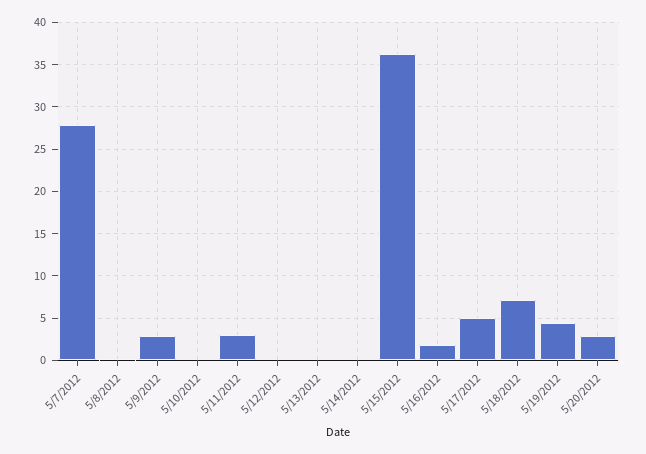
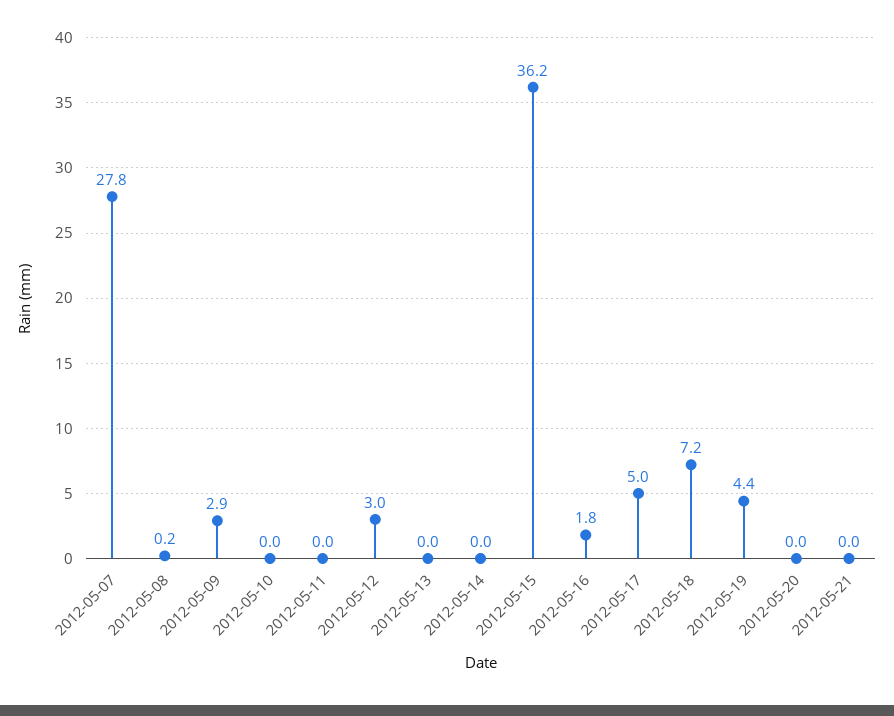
5/11/2012: 3 -> 0
5/12/2012: 0 -> 3
5/20/2012: 3 -> 0
2012-05-21: none -> 0

